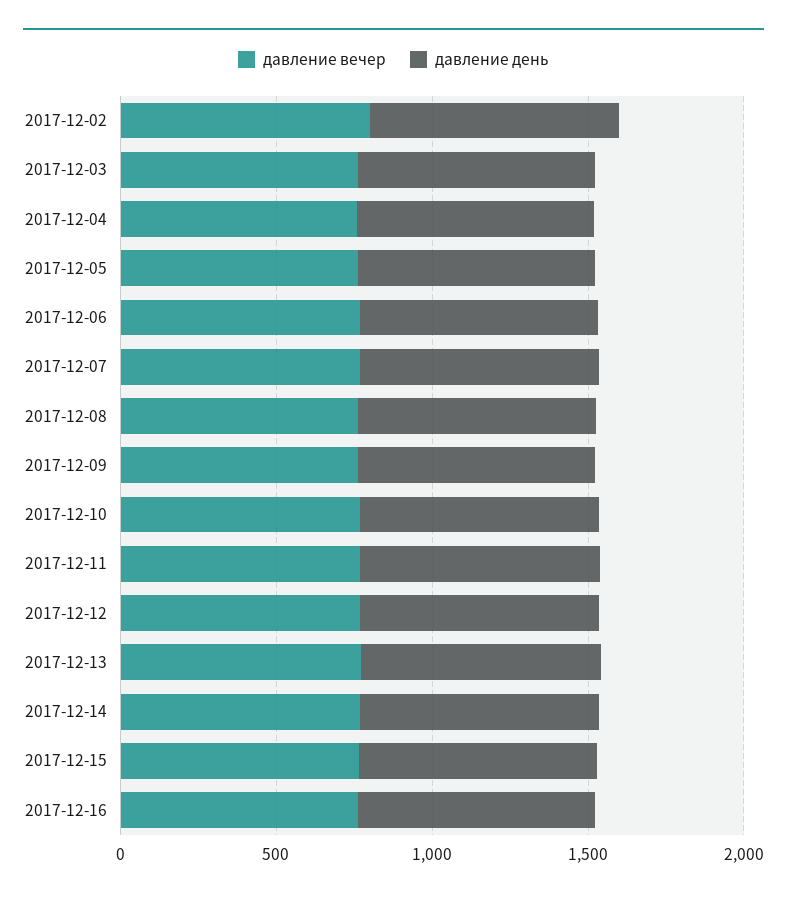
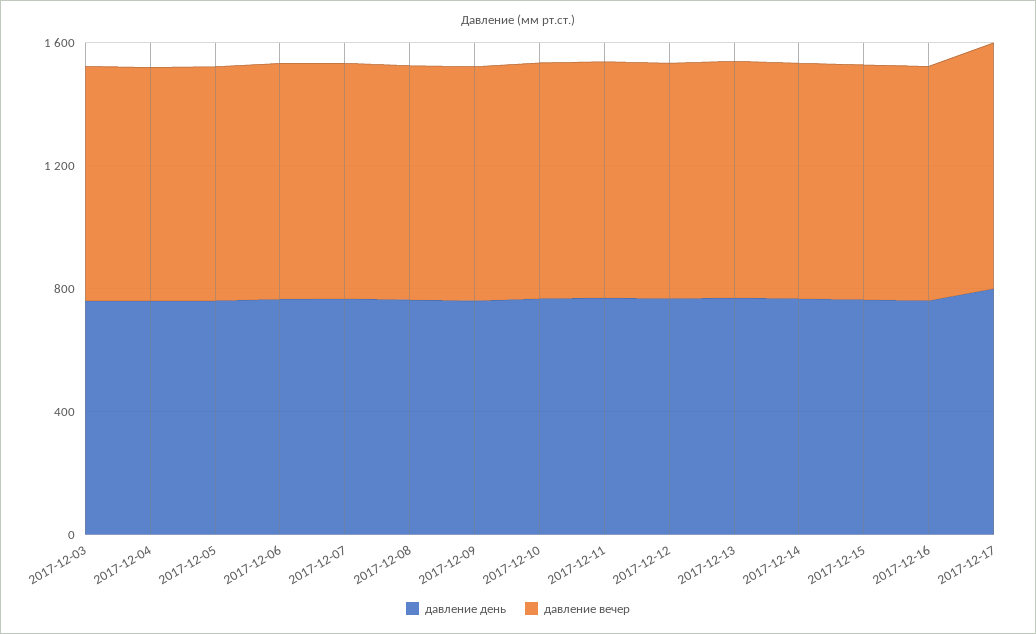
давление вечер, 2017-12-02: 800 -> none
давление день, 2017-12-02: 800 -> none
давление день, 2017-12-17: none -> 800
давление вечер, 2017-12-17: none -> 800

